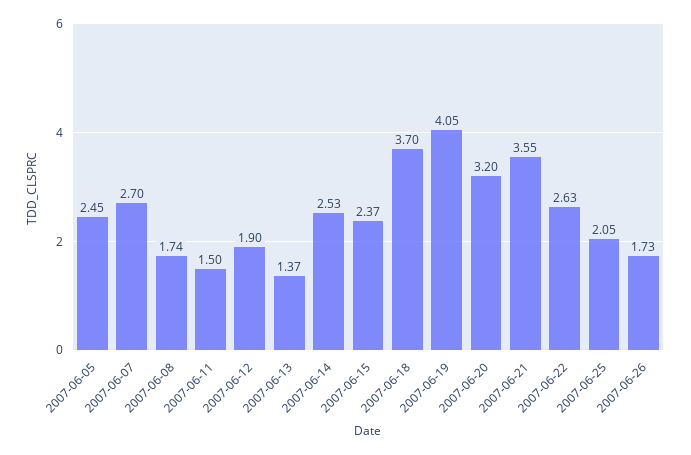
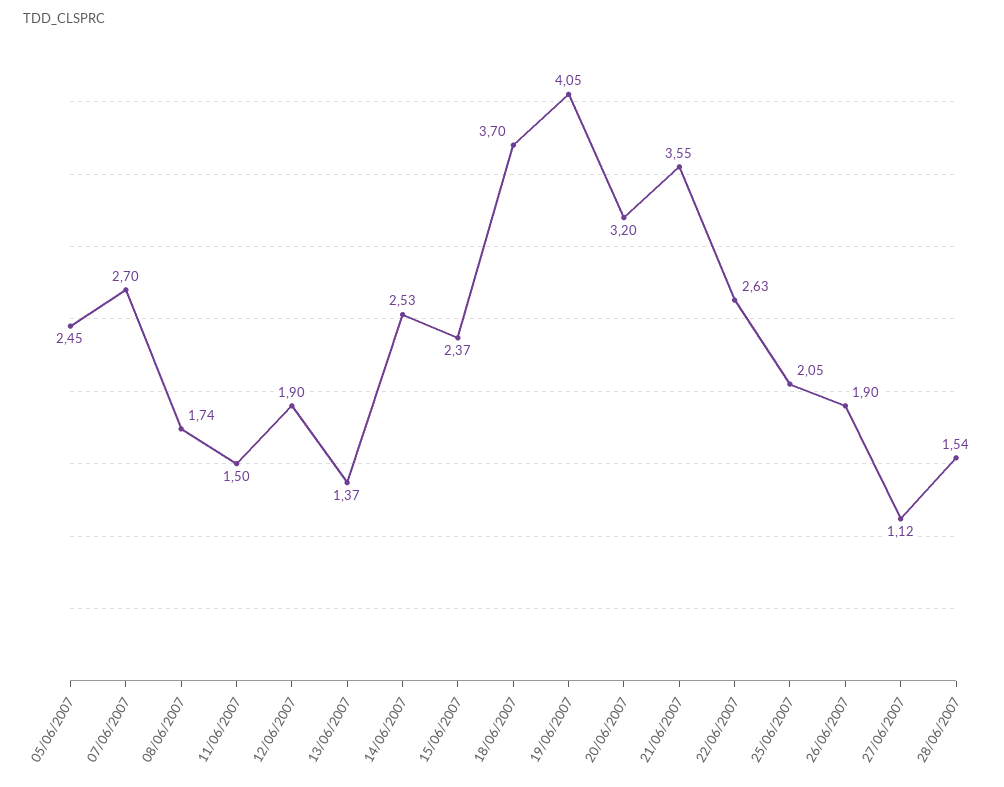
2007-06-26: 1.73 -> 1.9
27/06/2007: none -> 1.12
28/06/2007: none -> 1.54

